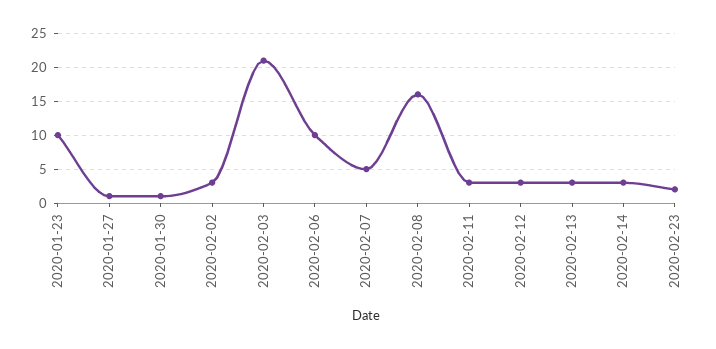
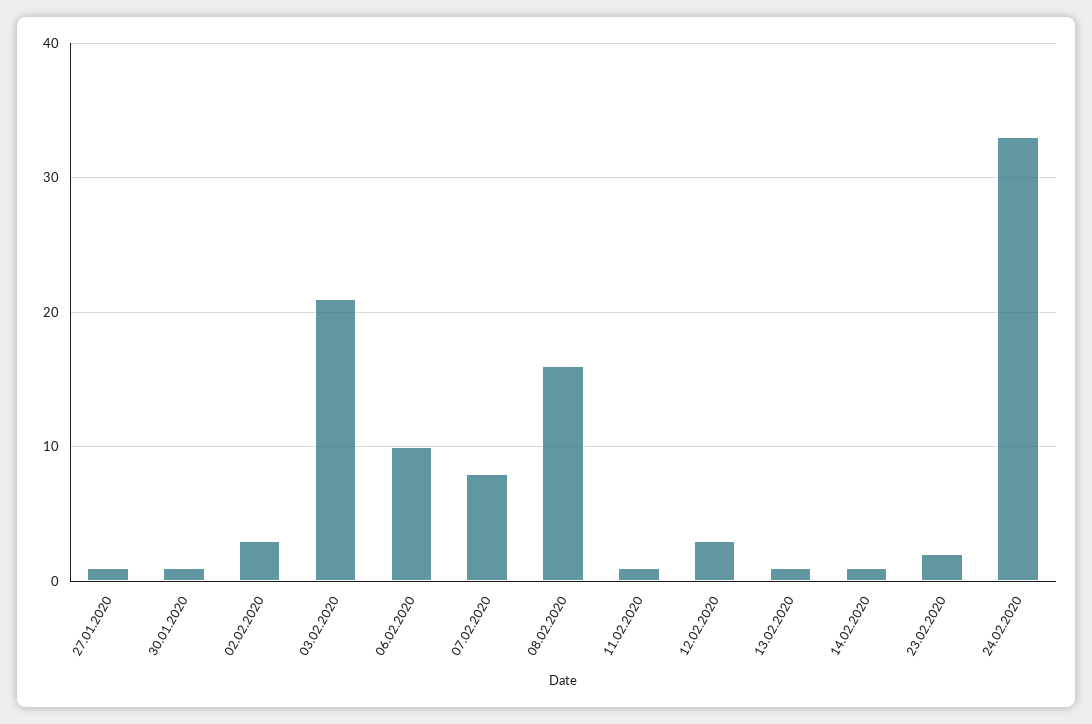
2020-01-23: 10 -> none
2020-02-07: 5 -> 8
2020-02-11: 3 -> 1
2020-02-13: 3 -> 1
2020-02-14: 3 -> 1
24.02.2020: none -> 33

